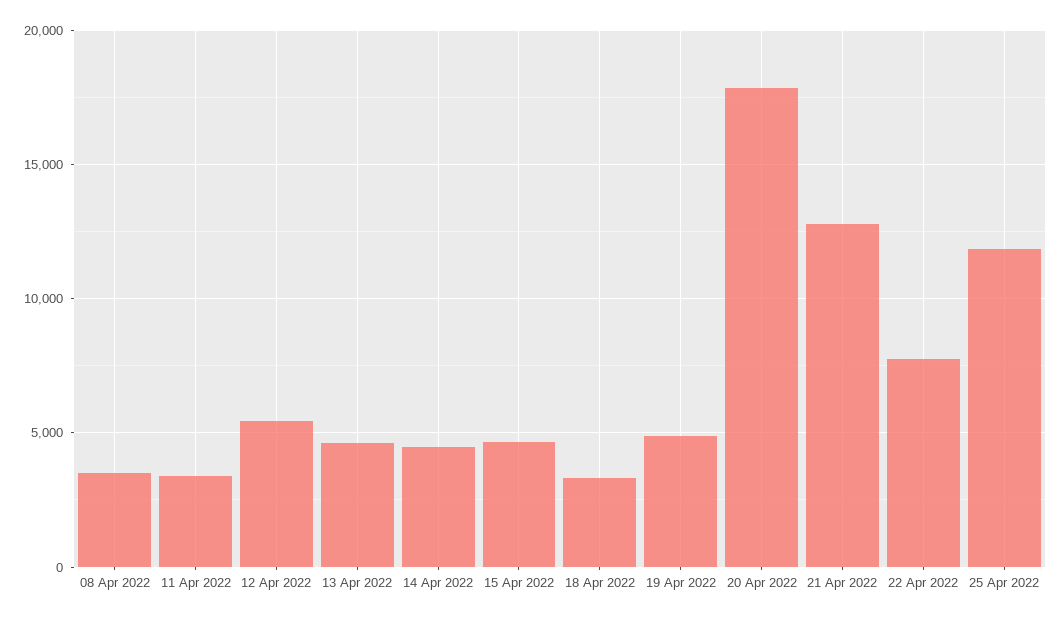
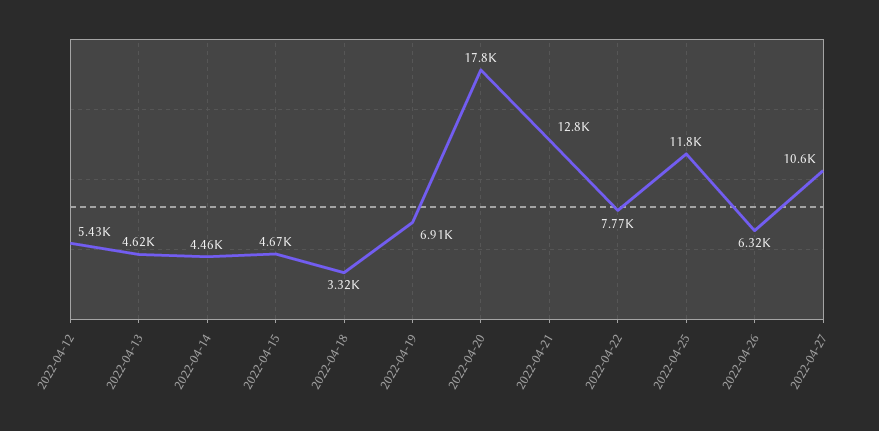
08 Apr 2022: 3500 -> none
11 Apr 2022: 3500 -> none
19 Apr 2022: 5000 -> 6910
2022-04-26: none -> 6320
2022-04-27: none -> 10600

